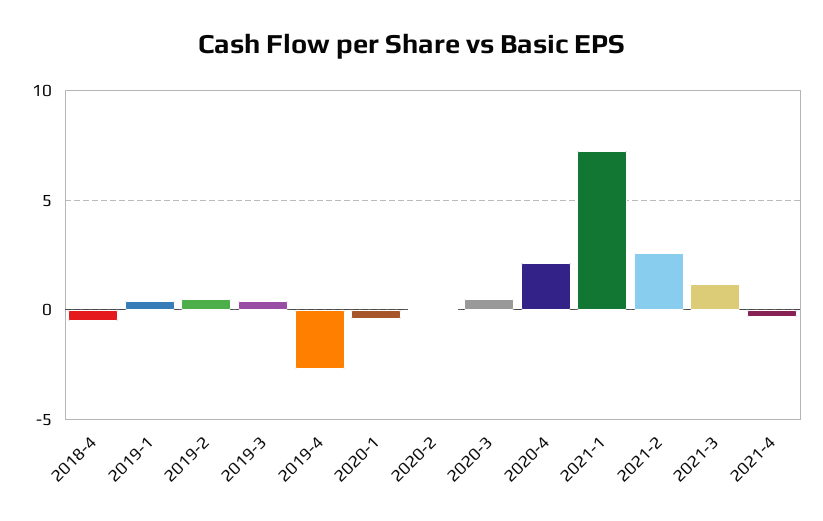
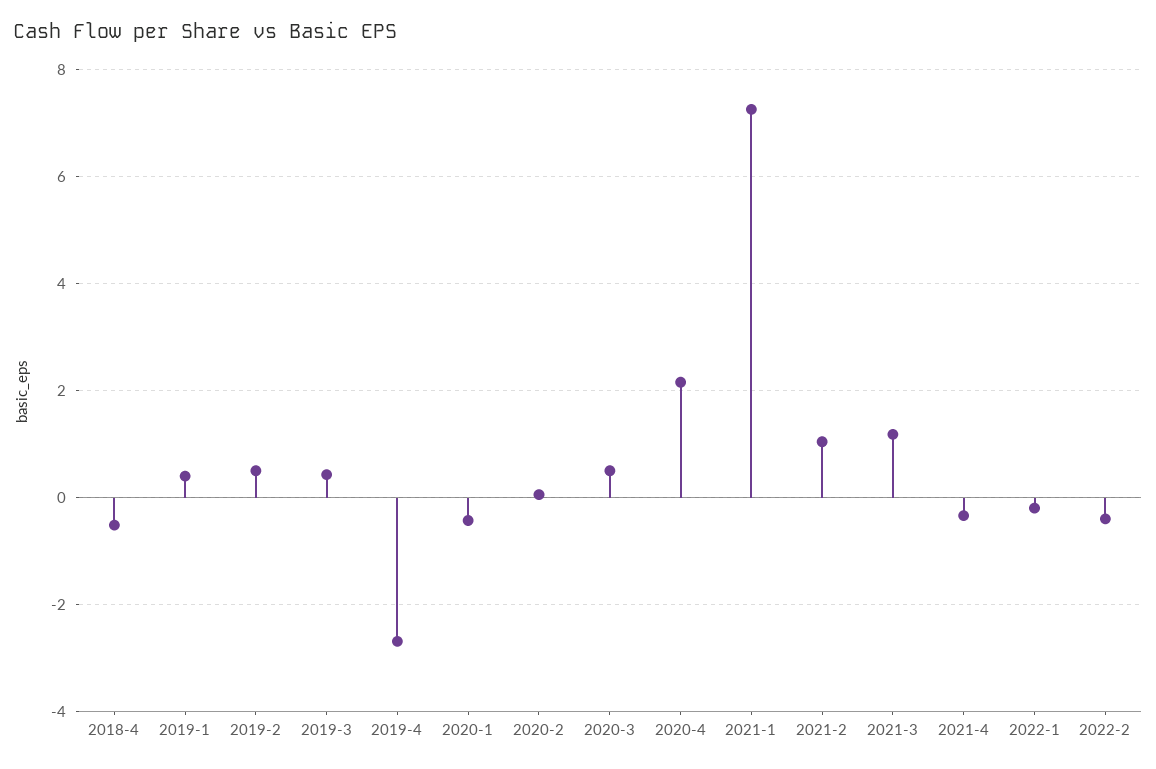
2021-2: 2.5 -> 1
2022-1: none -> -0.2
2022-2: none -> -0.4

